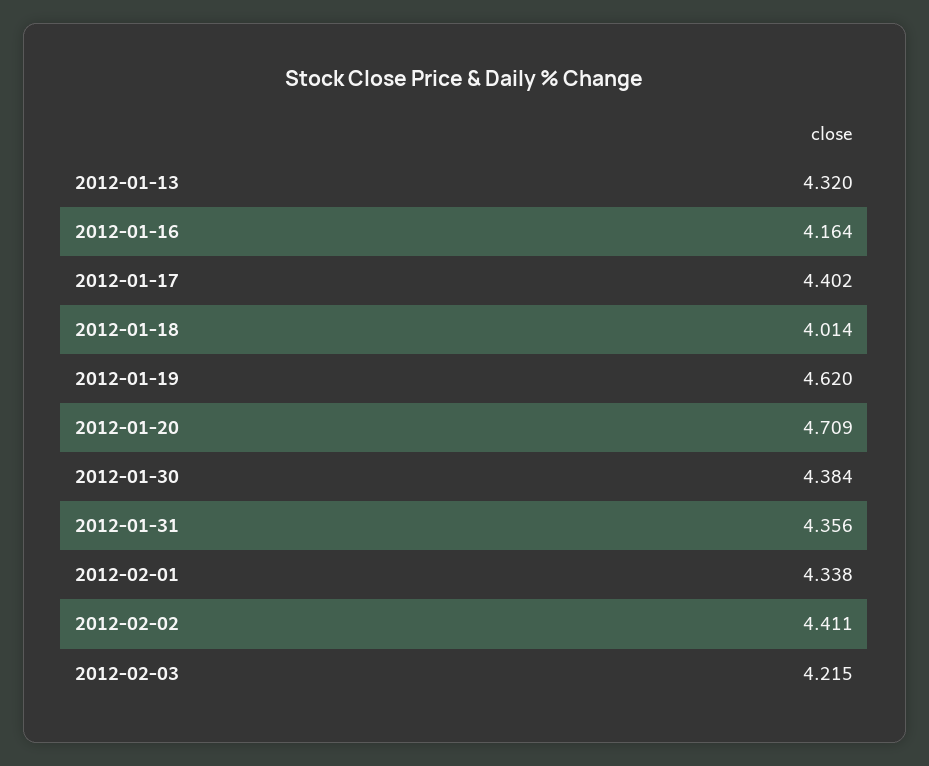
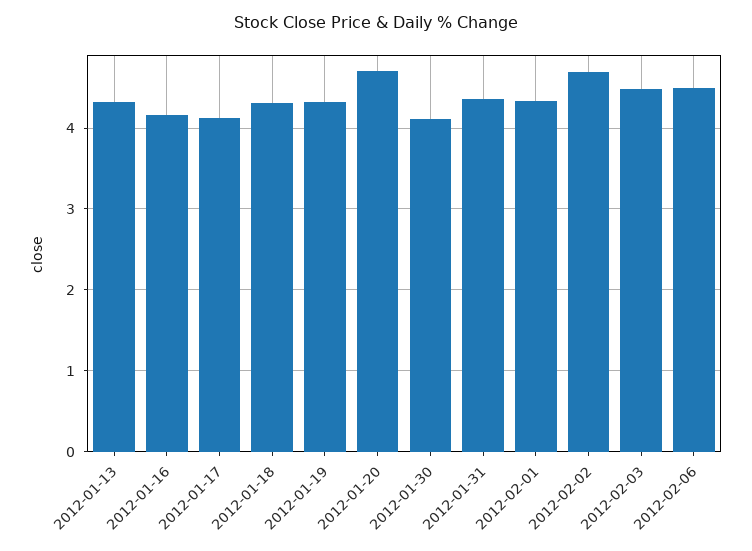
2012-01-17: 4.402 -> 4.1
2012-01-18: 4.014 -> 4.3
2012-01-19: 4.62 -> 4.3
2012-01-30: 4.384 -> 4.1
2012-02-02: 4.411 -> 4.7
2012-02-03: 4.215 -> 4.5
2012-02-06: none -> 4.5

